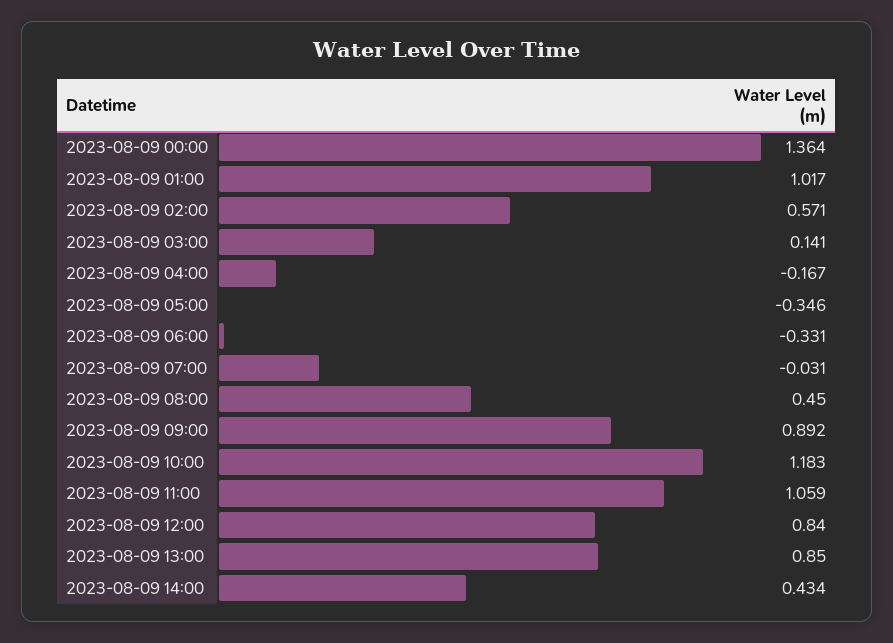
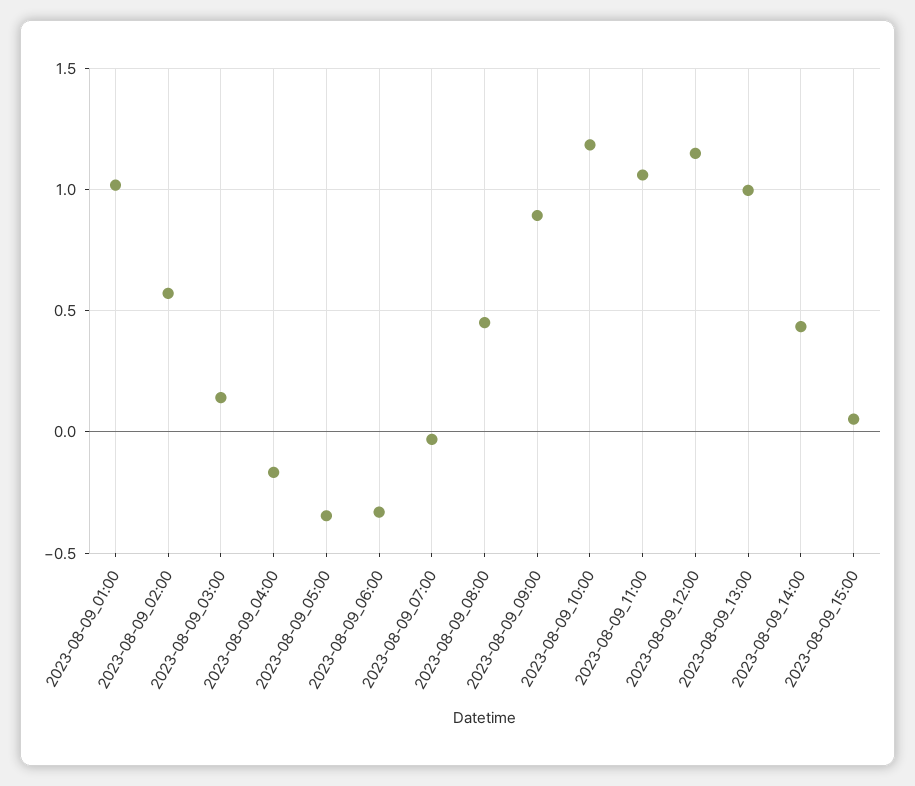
2023-08-09 00:00: 1.364 -> none
2023-08-09 12:00: 0.84 -> 1.15
2023-08-09 13:00: 0.85 -> 1
2023-08-09_15:00: none -> 0.05

